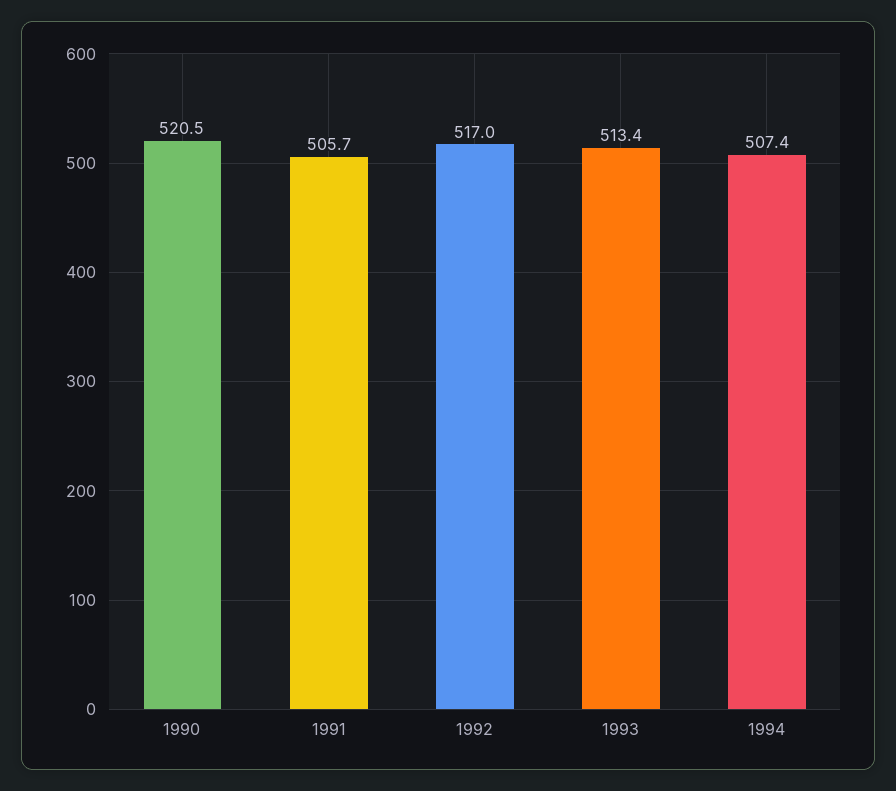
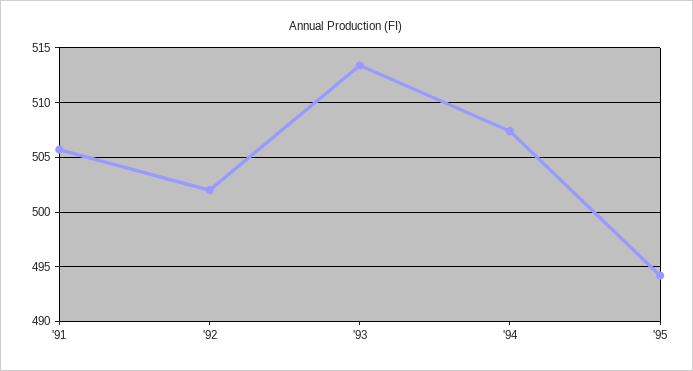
1990: 520.5 -> none
1992: 517 -> 502
'95: none -> 494

